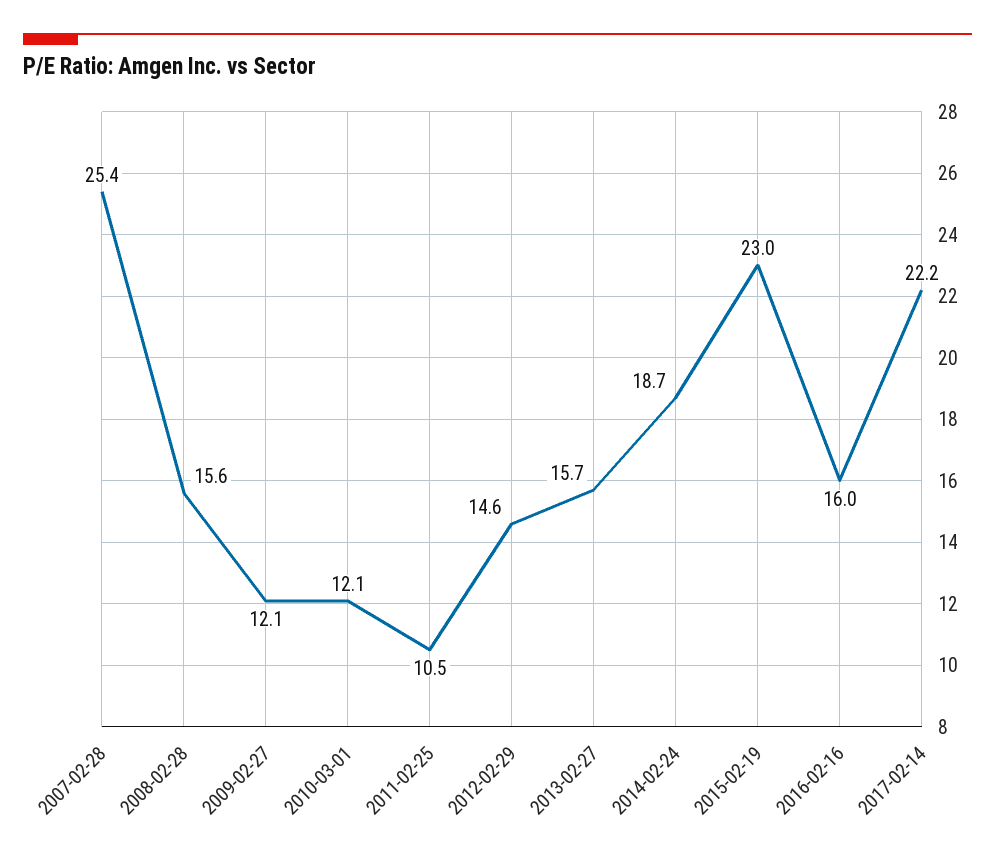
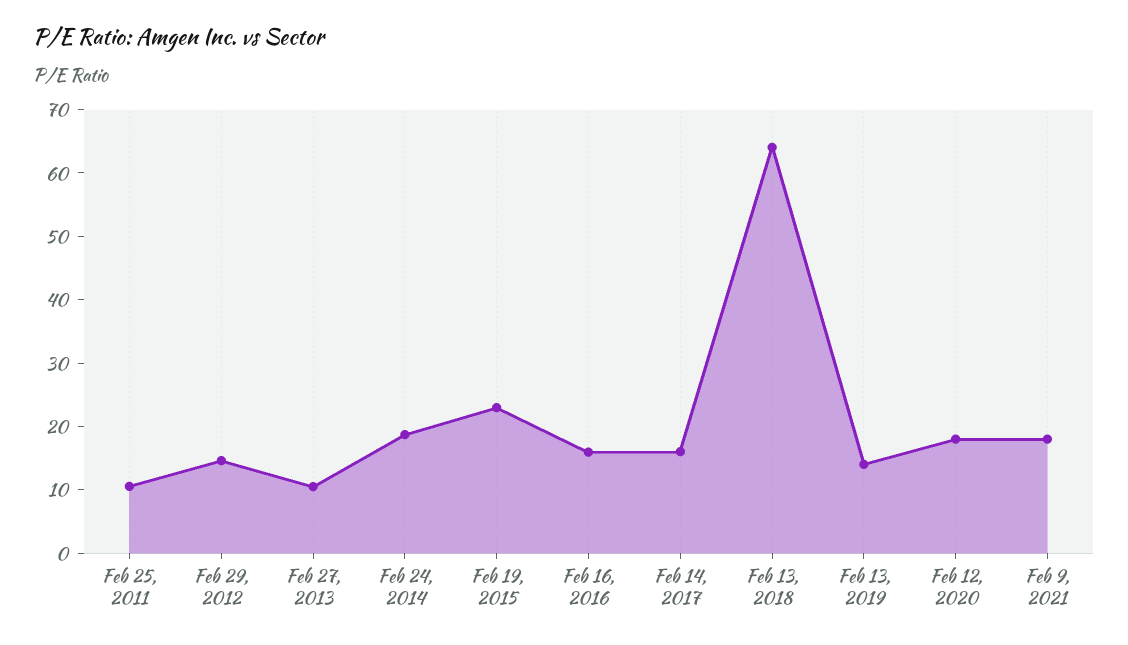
2007-02-28: 25.4 -> none
2008-02-28: 15.6 -> none
2009-02-27: 12.1 -> none
2010-03-01: 12.1 -> none
2013-02-27: 15.7 -> 10
2017-02-14: 22.2 -> 16
Feb 13, 2018: none -> 64
Feb 13, 2019: none -> 14
Feb 12, 2020: none -> 18
Feb 9, 2021: none -> 18

